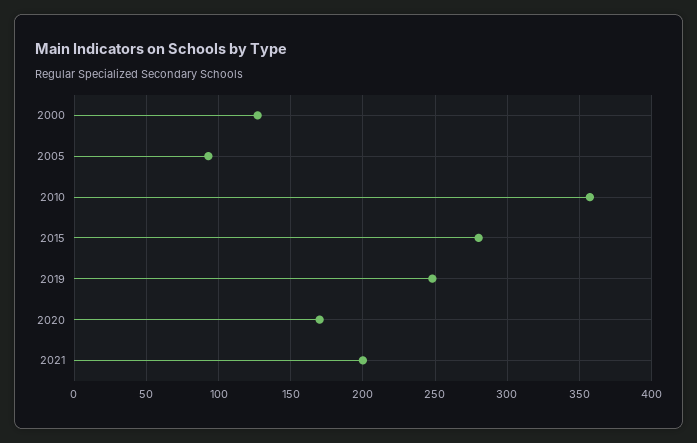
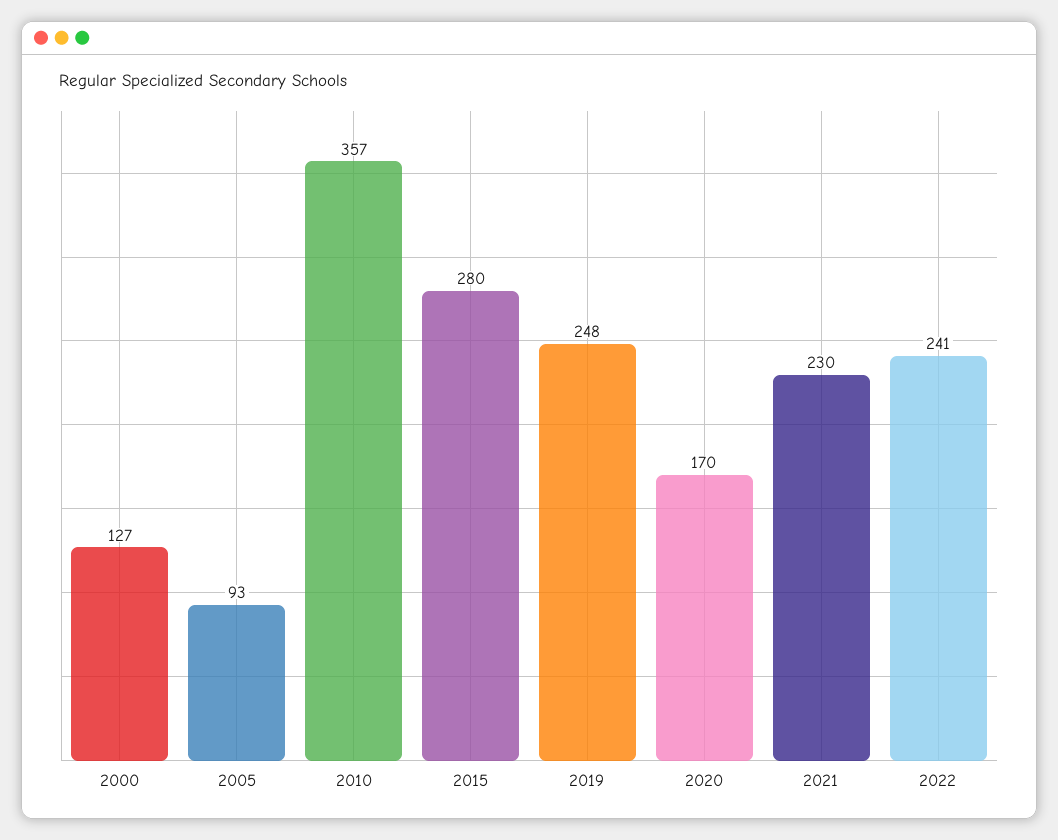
2021: 200 -> 230
2022: none -> 241

